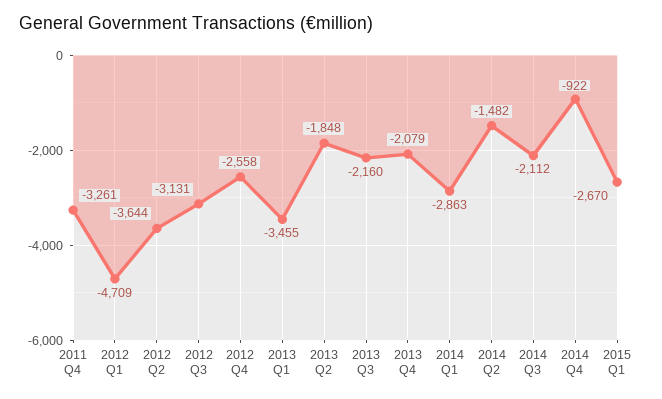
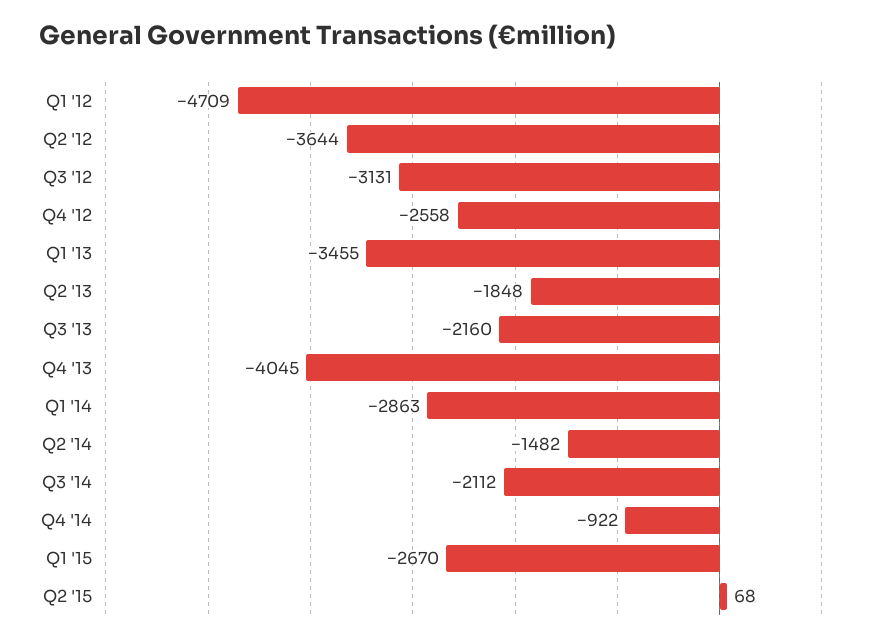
2011 Q4: -3261 -> none
2013 Q4: -2079 -> -4045
Q2 '15: none -> 68

